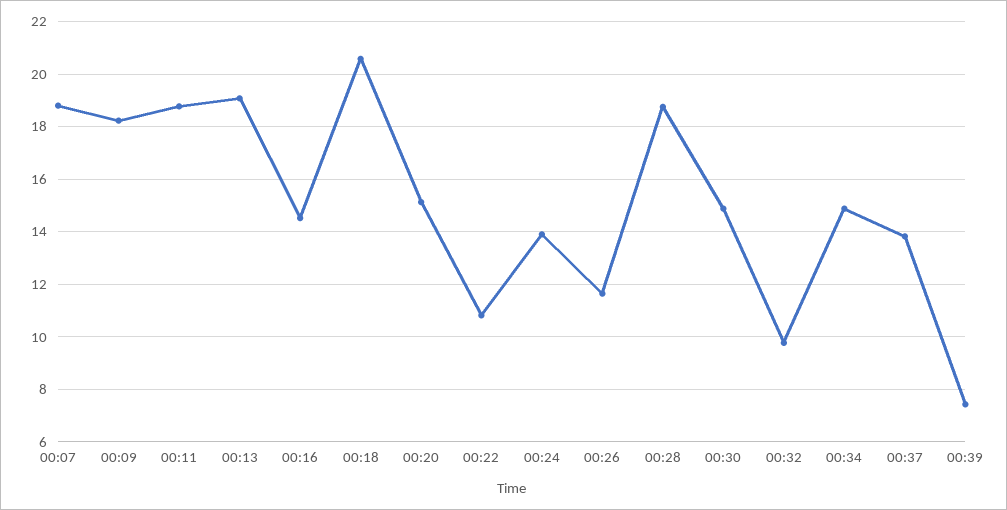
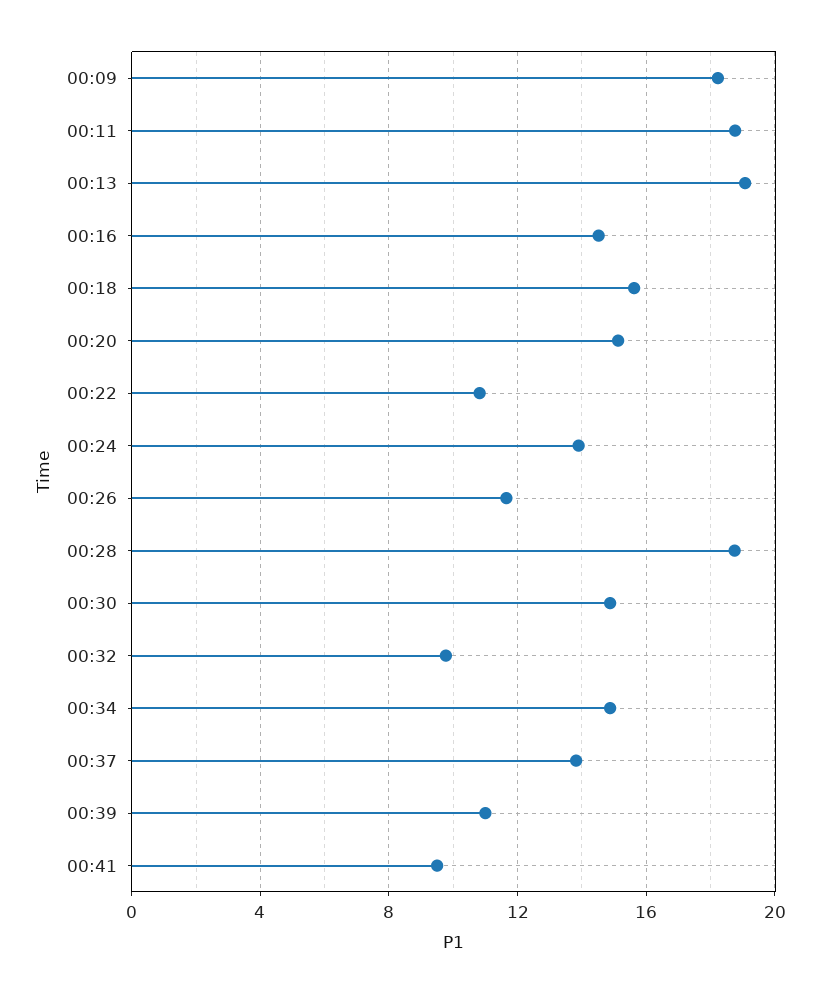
00:07: 18.75 -> none
00:18: 20.5 -> 15.5
00:39: 7.5 -> 11
00:41: none -> 9.5

